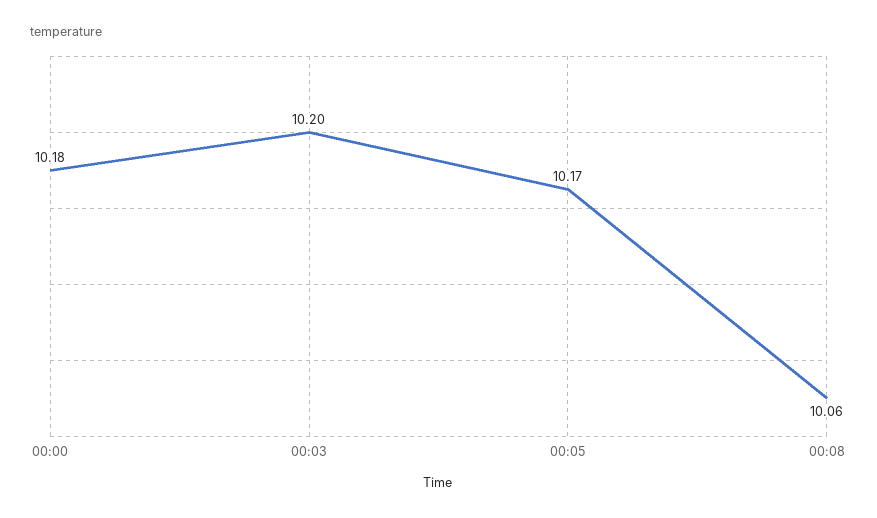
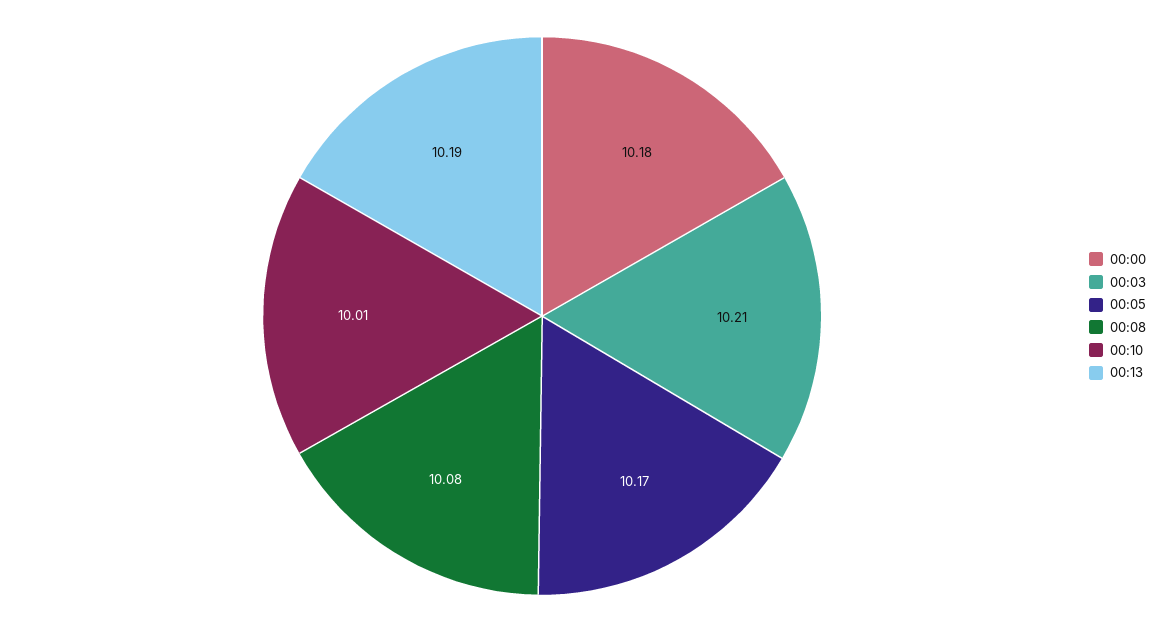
00:03: 10.2 -> 10.21
00:08: 10.06 -> 10.08
00:10: none -> 10.01
00:13: none -> 10.19

